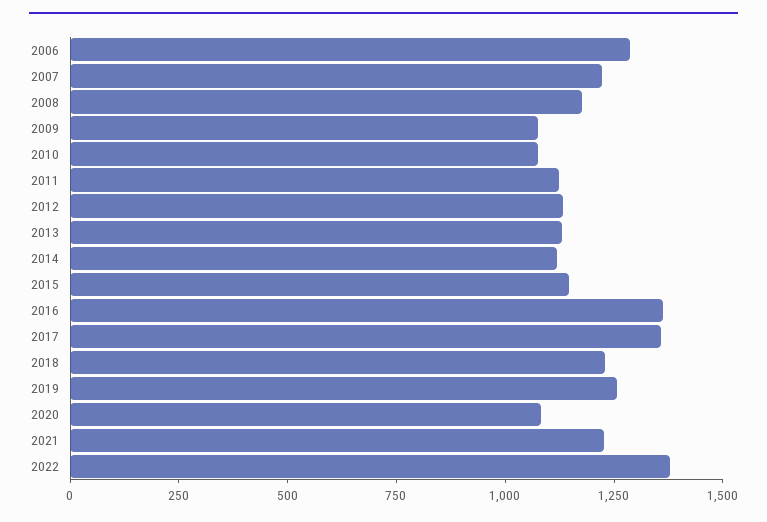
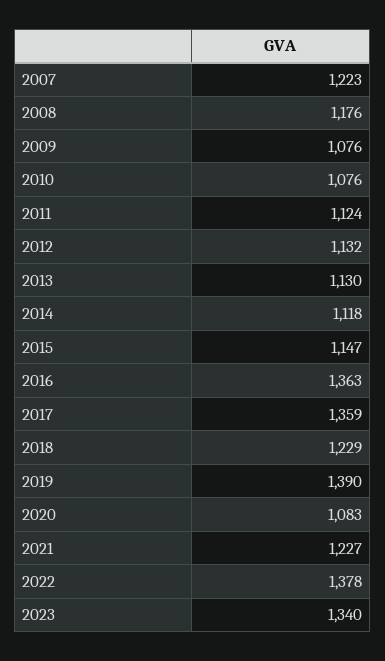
2006: 1300 -> none
2019: 1250 -> 1390
2023: none -> 1340

